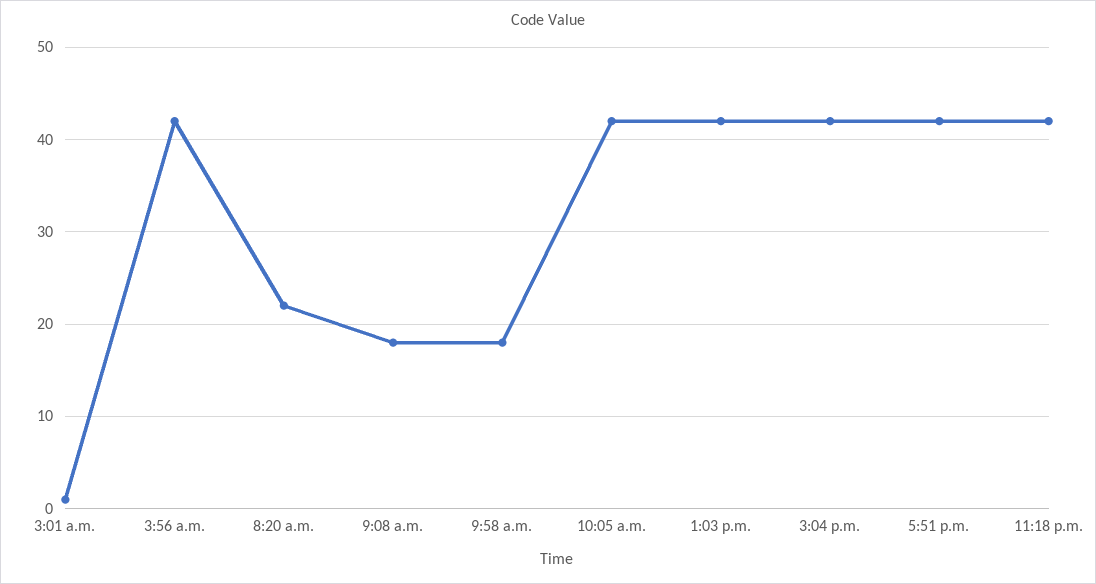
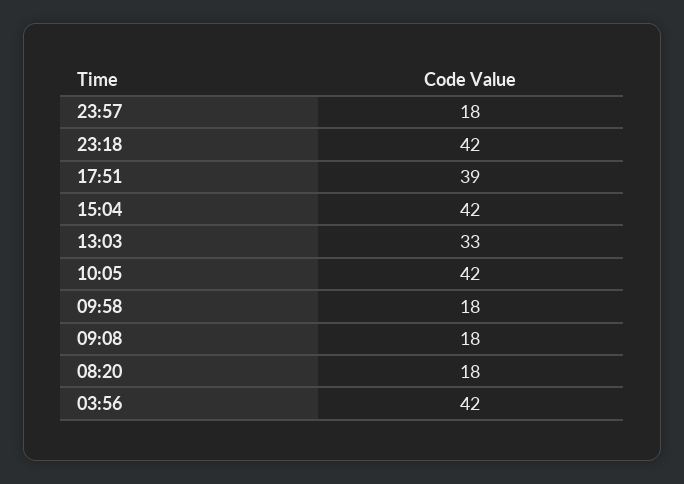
3:01 a.m.: 1 -> none
8:20 a.m.: 22 -> 18
1:03 p.m.: 42 -> 33
5:51 p.m.: 42 -> 39
23:57: none -> 18

